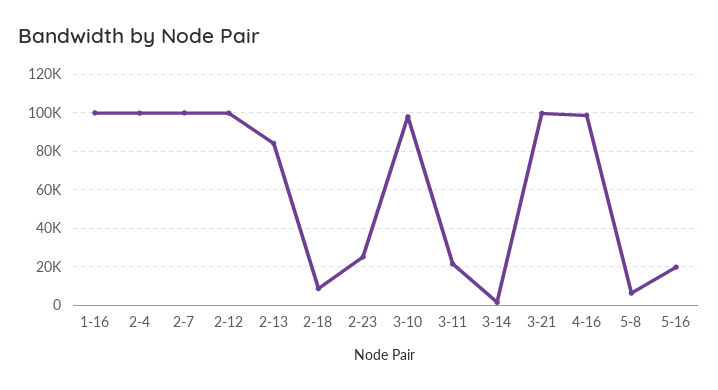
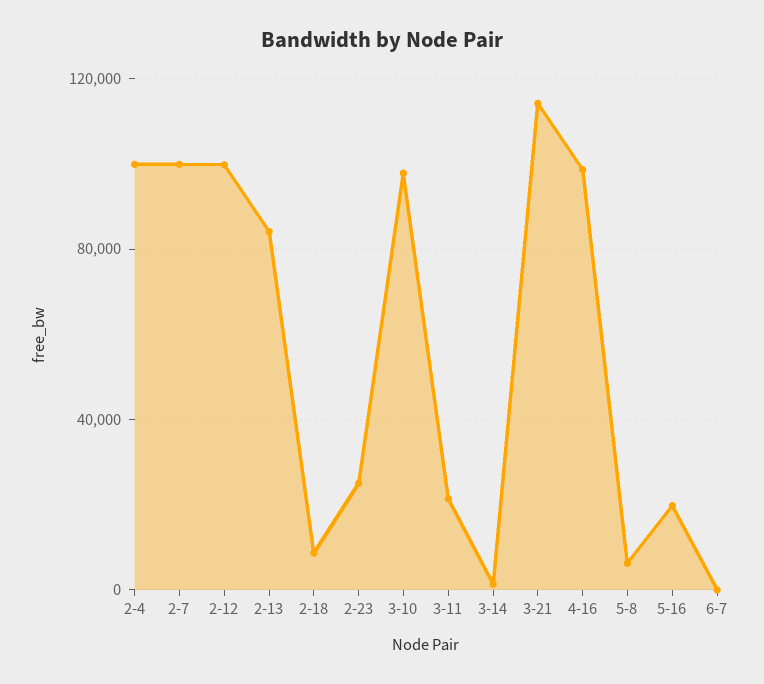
1-16: 100000 -> none
3-21: 100000 -> 115000
6-7: none -> 0

